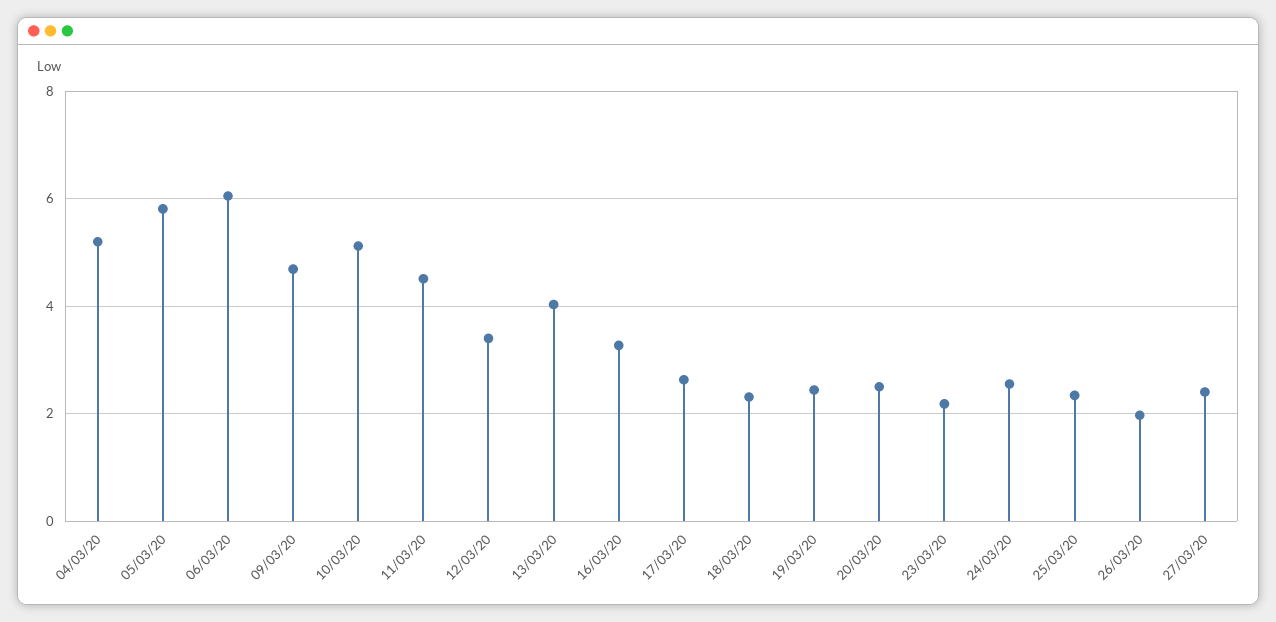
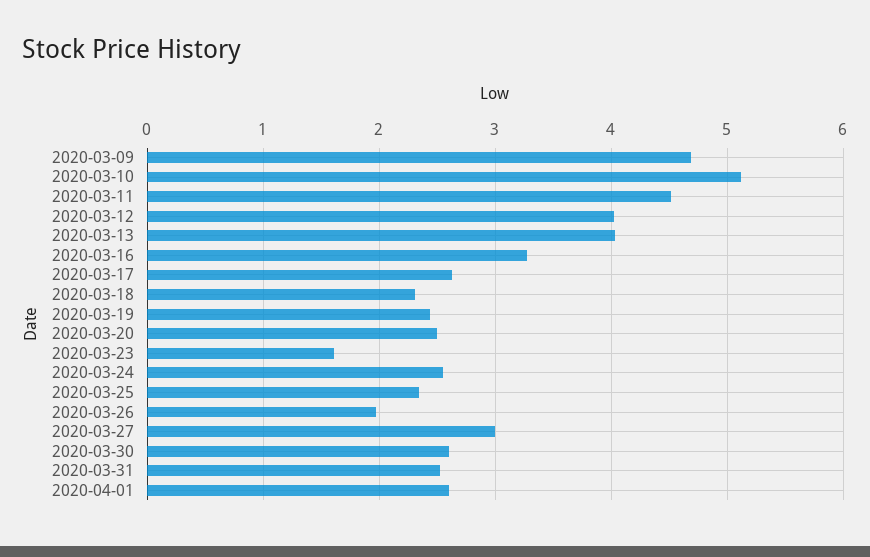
04/03/20: 5.2 -> none
05/03/20: 5.8 -> none
06/03/20: 6 -> none
12/03/20: 3.4 -> 4
23/03/20: 2.2 -> 1.6
27/03/20: 2.4 -> 3
2020-03-30: none -> 2.6
2020-03-31: none -> 2.5
2020-04-01: none -> 2.6

